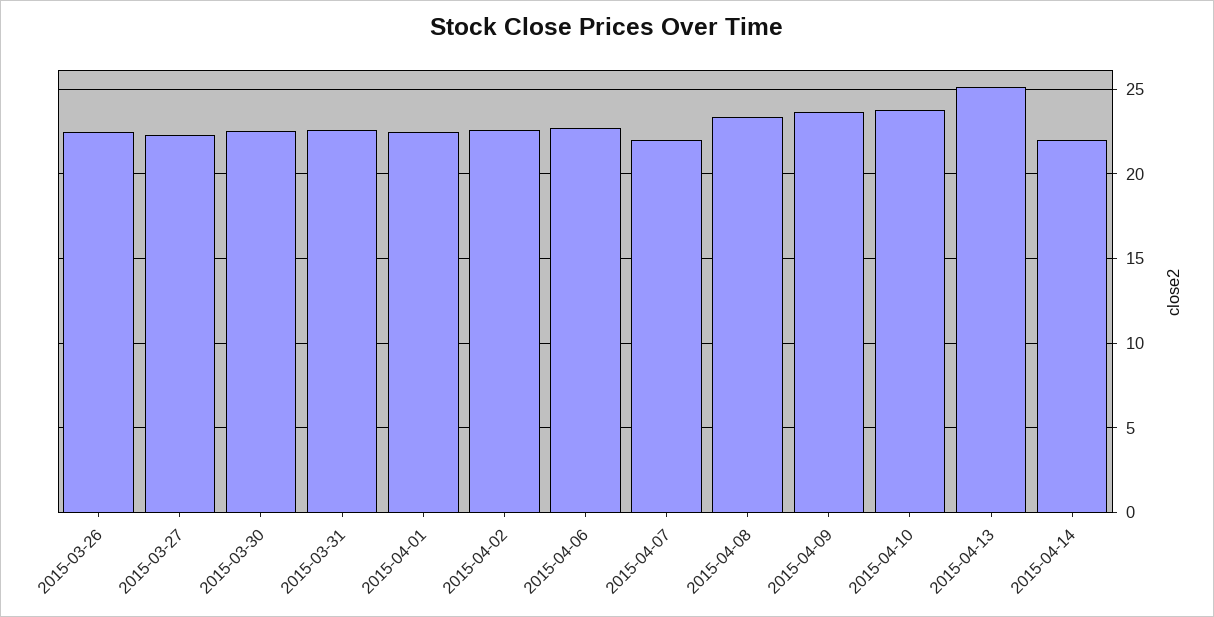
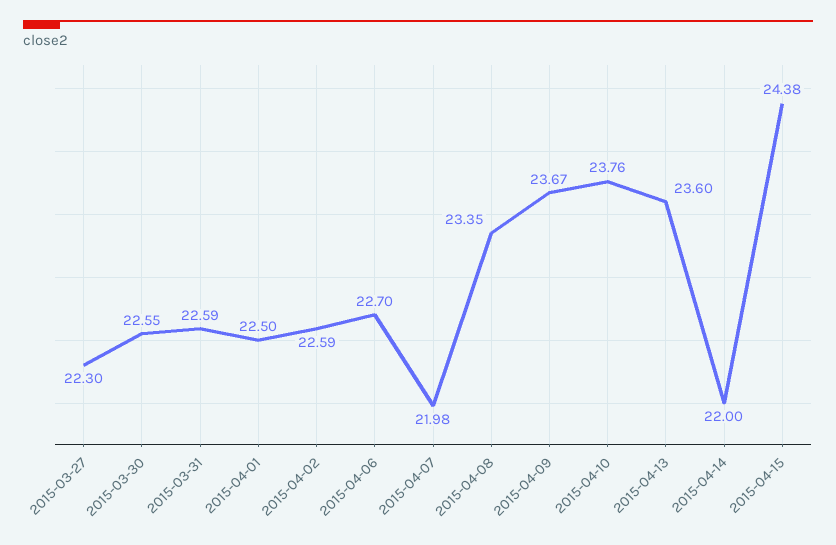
2015-03-26: 22.5 -> none
2015-04-13: 25 -> 23.6
2015-04-15: none -> 24.38

